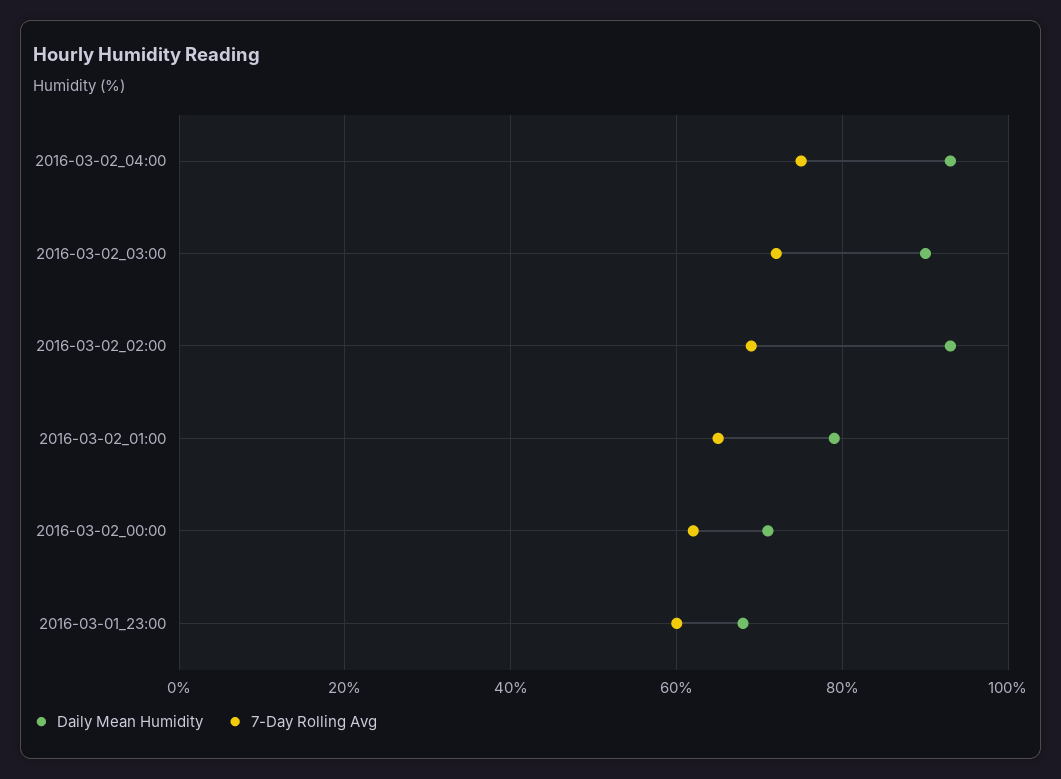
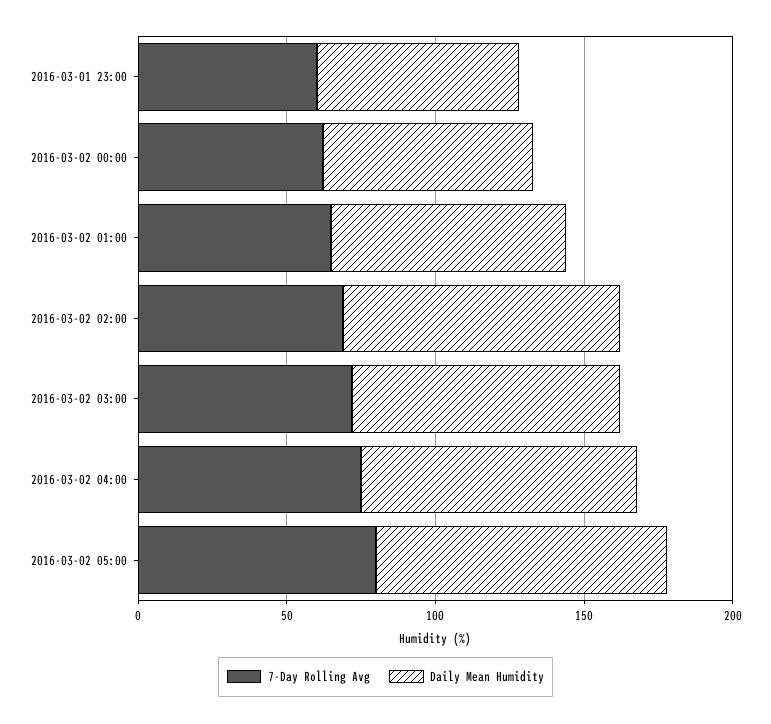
7-Day Rolling Avg, 2016-03-02 05:00: none -> 80
Daily Mean Humidity, 2016-03-02 05:00: none -> 100

